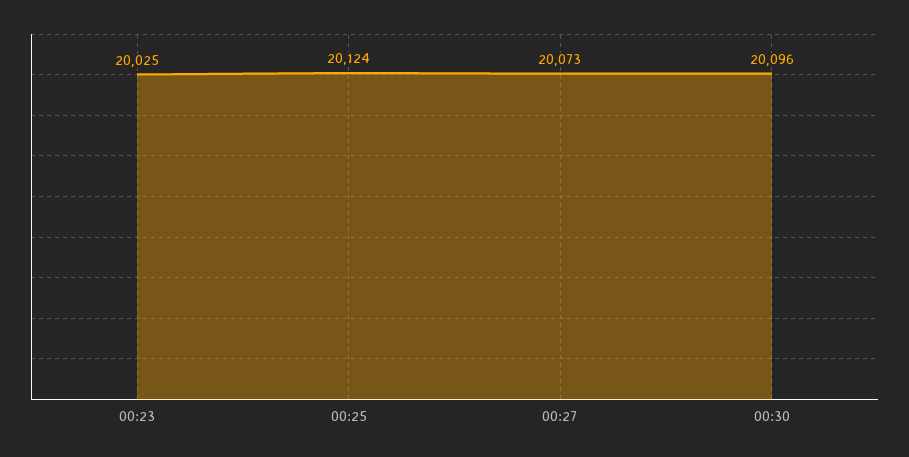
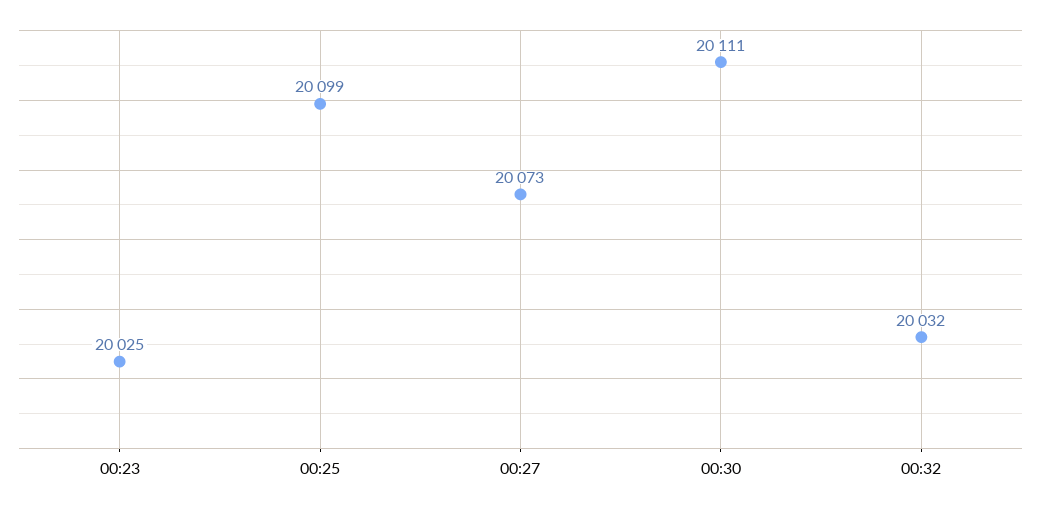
00:25: 20124 -> 20099
00:30: 20096 -> 20111
00:32: none -> 20032

